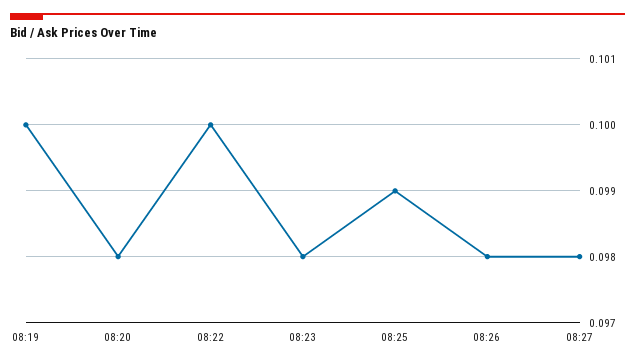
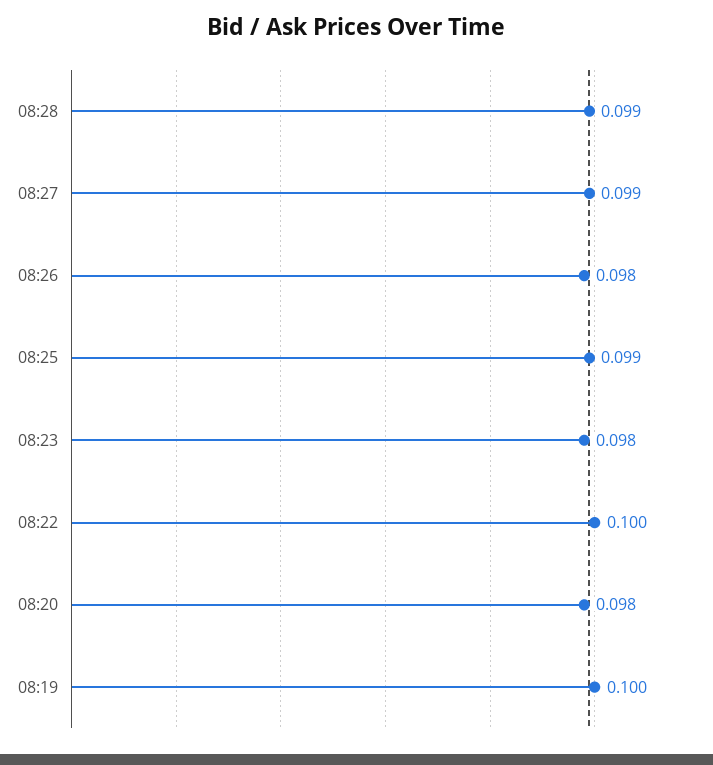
08:27: 0.098 -> 0.099
08:28: none -> 0.099

